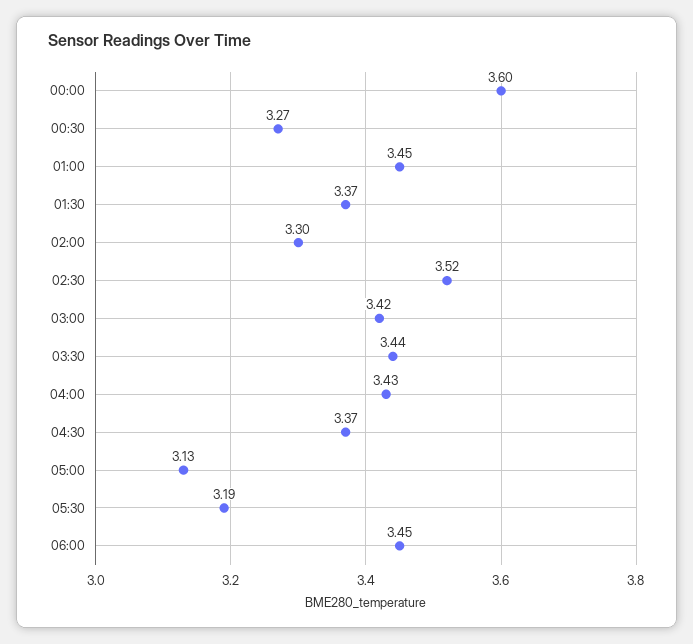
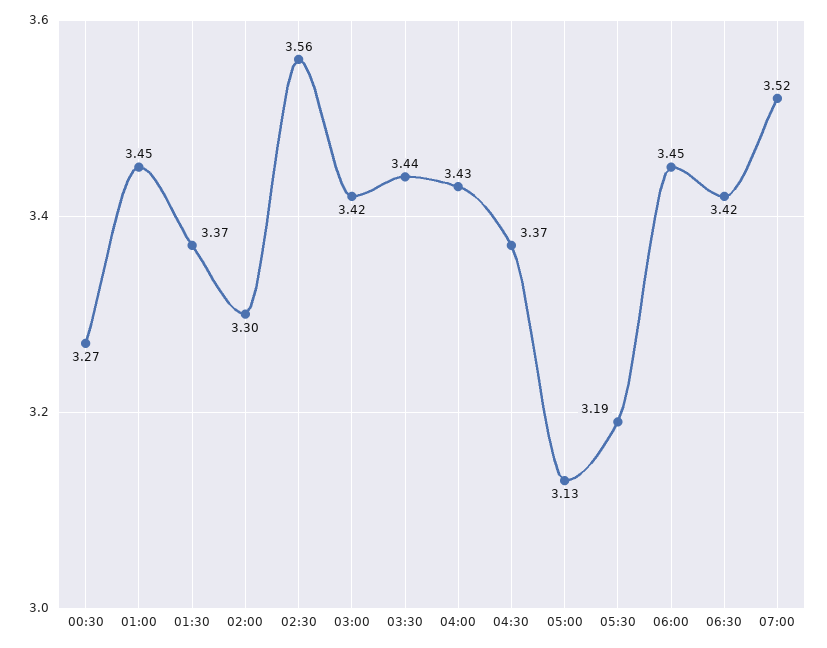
00:00: 3.6 -> none
02:30: 3.52 -> 3.56
06:30: none -> 3.42
07:00: none -> 3.52

